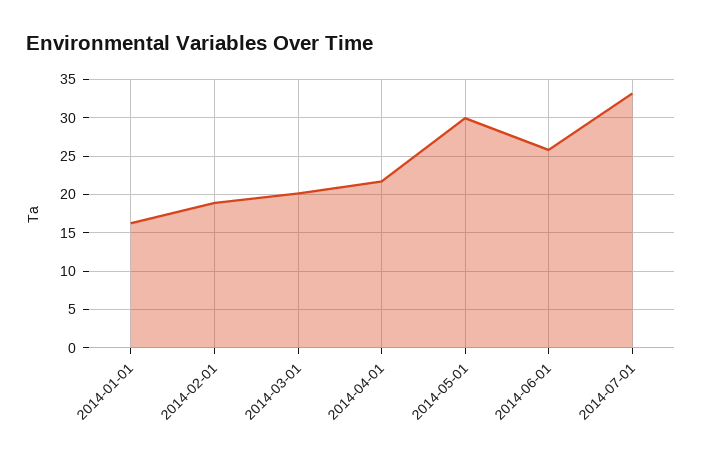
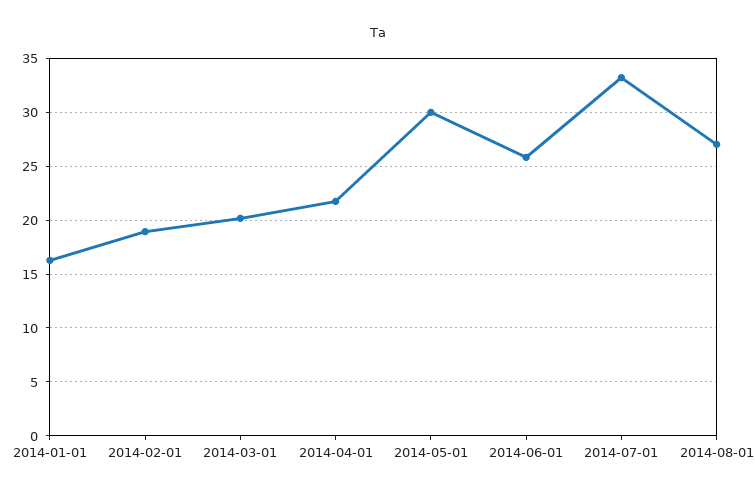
2014-08-01: none -> 27

